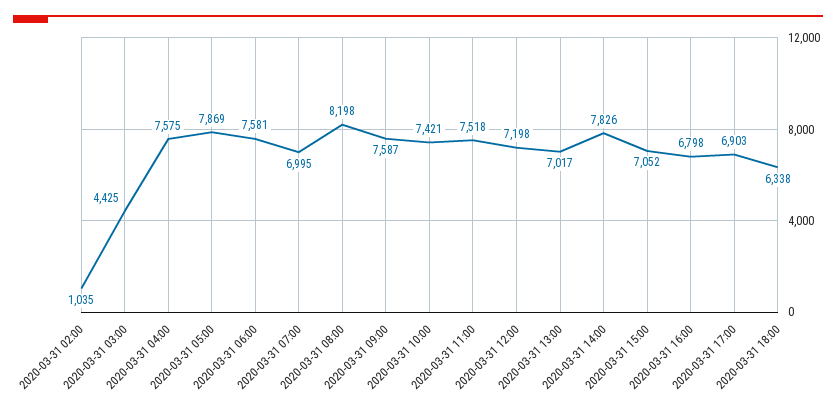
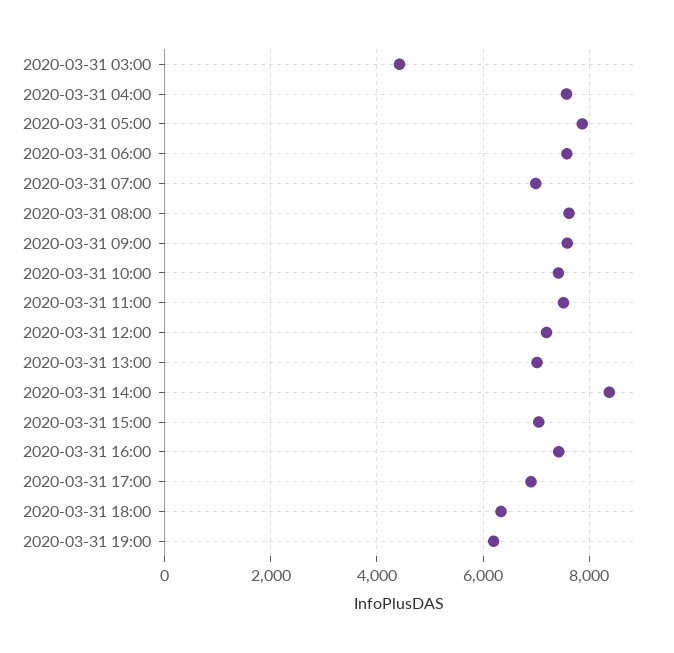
2020-03-31 02:00: 1035 -> none
2020-03-31 08:00: 8198 -> 7600
2020-03-31 14:00: 7826 -> 8400
2020-03-31 16:00: 6798 -> 7400
2020-03-31 19:00: none -> 6200

